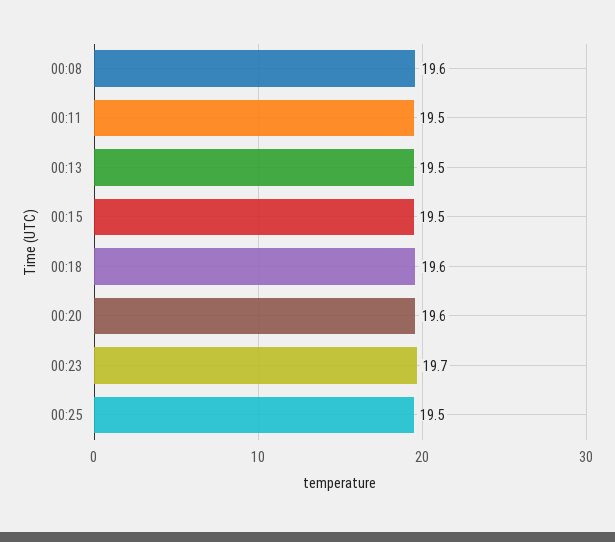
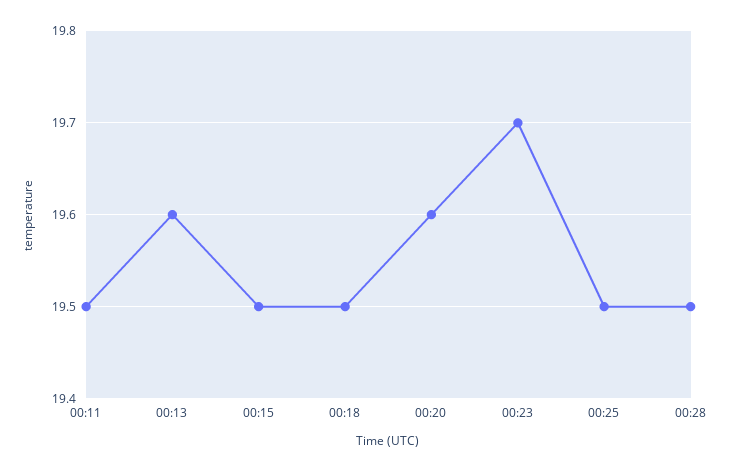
00:08: 19.6 -> none
00:13: 19.5 -> 19.6
00:18: 19.6 -> 19.5
00:28: none -> 19.5

